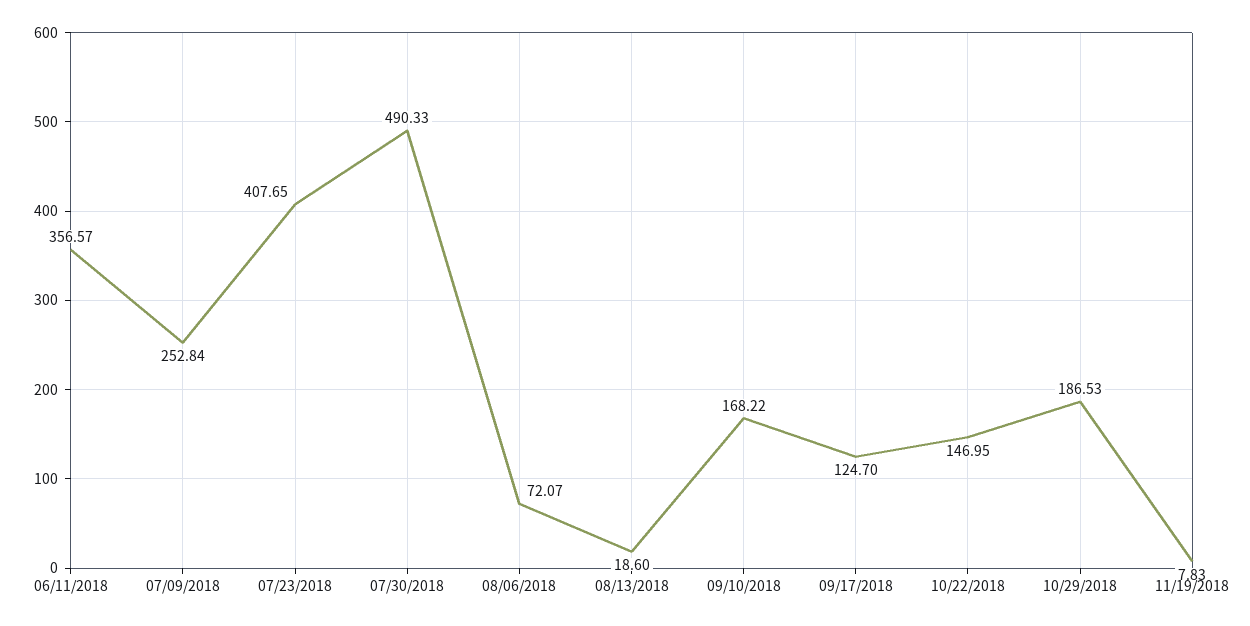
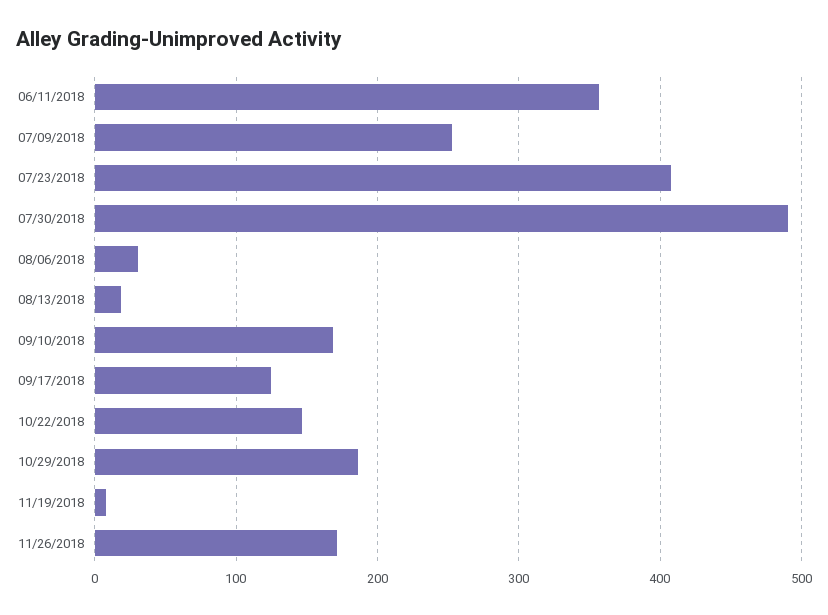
08/06/2018: 72.07 -> 30
11/26/2018: none -> 170

